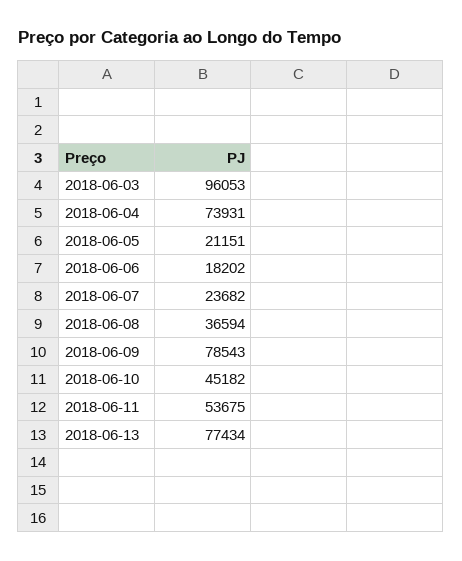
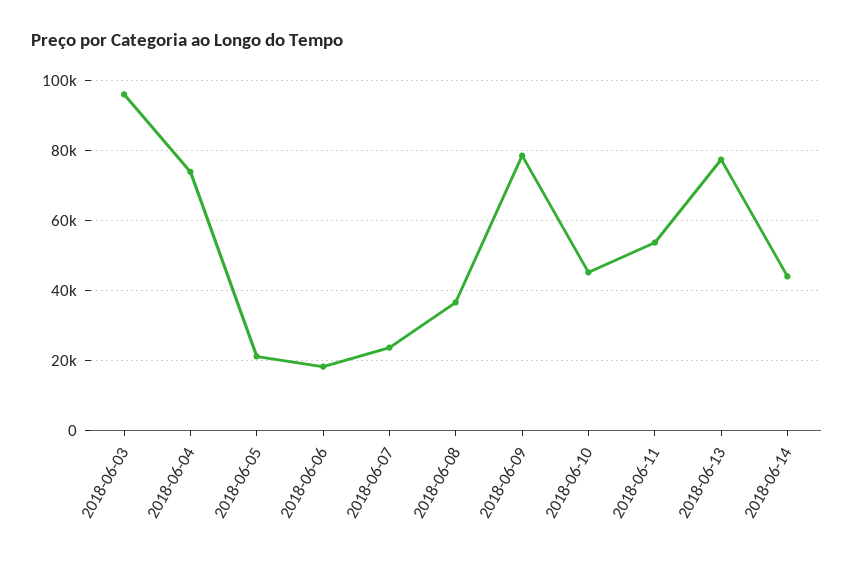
2018-06-14: none -> 44000

